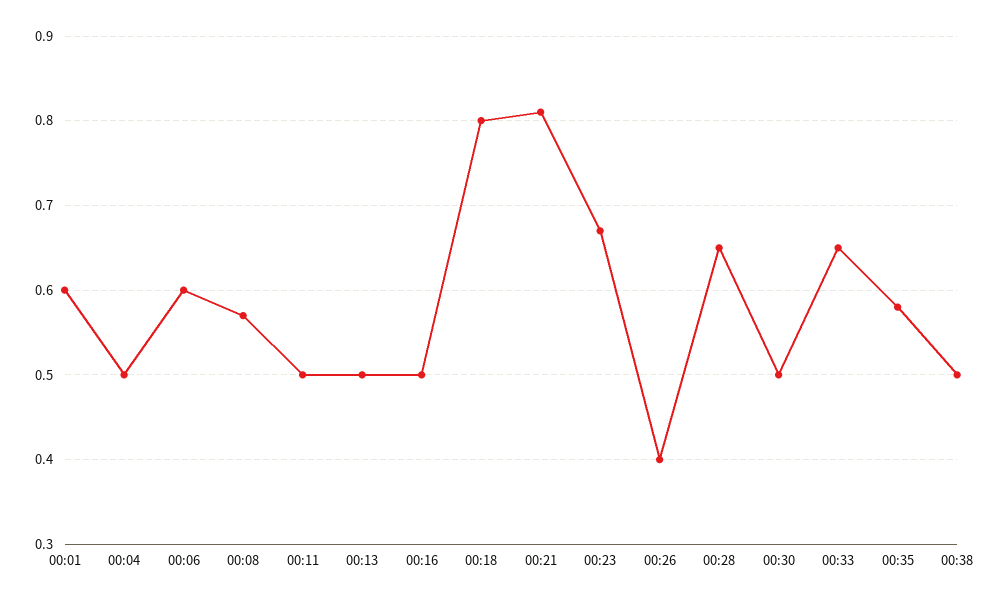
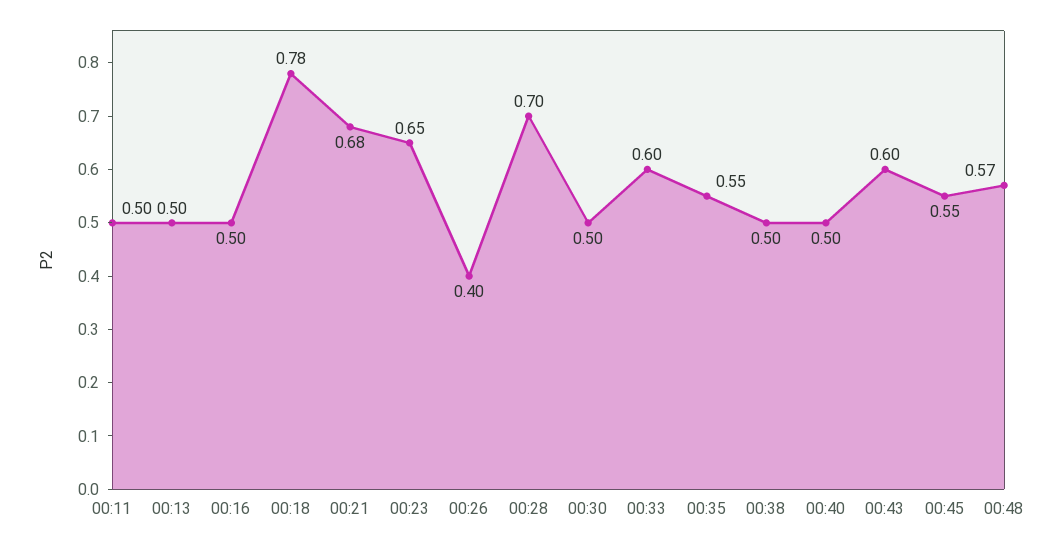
00:01: 0.6 -> none
00:04: 0.5 -> none
00:06: 0.6 -> none
00:08: 0.57 -> none
00:18: 0.8 -> 0.78
00:21: 0.81 -> 0.68
00:23: 0.67 -> 0.65
00:28: 0.65 -> 0.7
00:33: 0.65 -> 0.6
00:35: 0.58 -> 0.55
00:40: none -> 0.5
00:43: none -> 0.6
00:45: none -> 0.55
00:48: none -> 0.57

